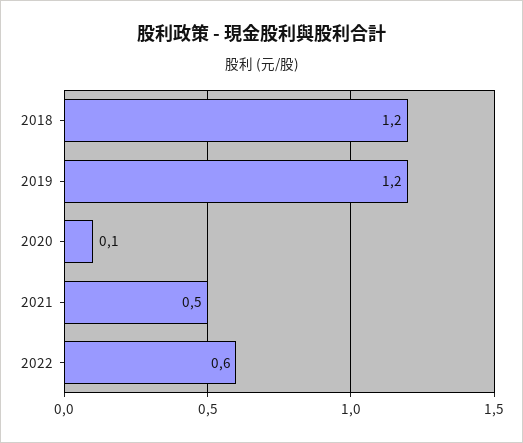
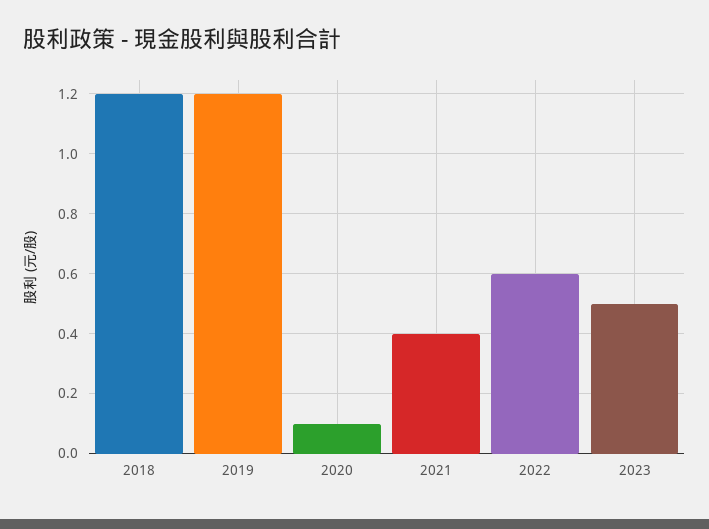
2021: 0.5 -> 0.4
2023: none -> 0.5

